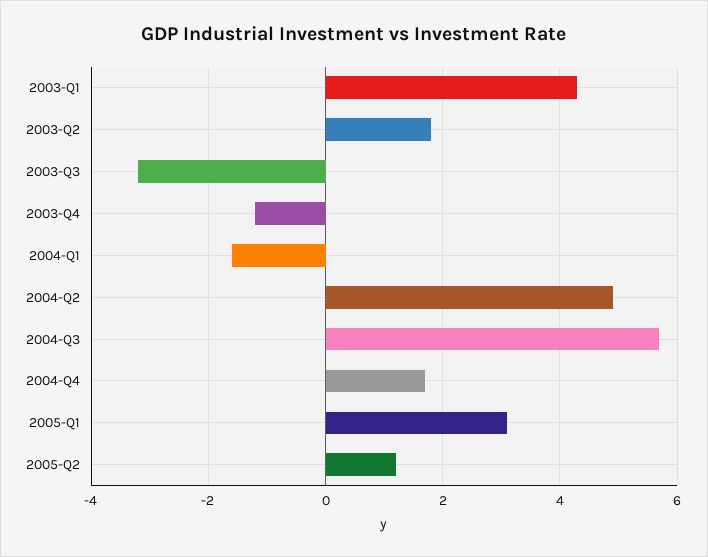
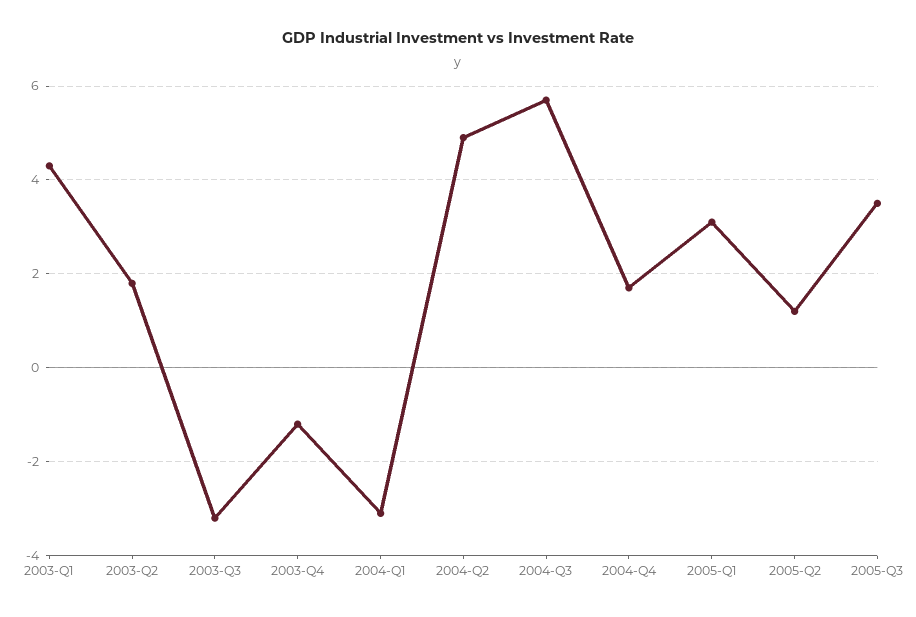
2004-Q1: -1.5 -> -3
2005-Q3: none -> 3.5

